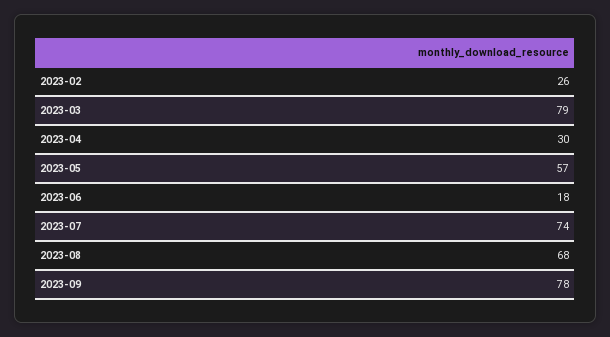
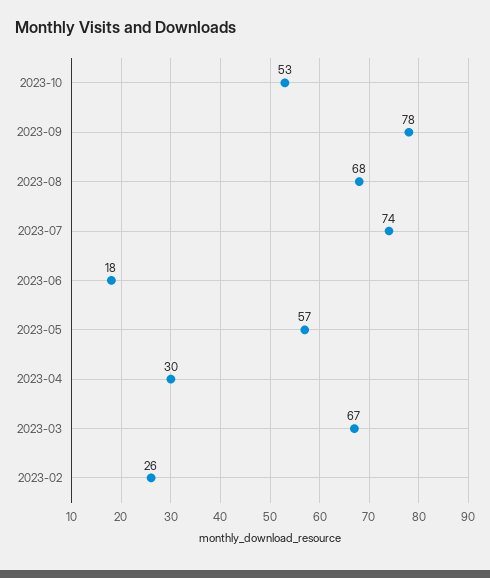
2023-03: 79 -> 67
2023-10: none -> 53

